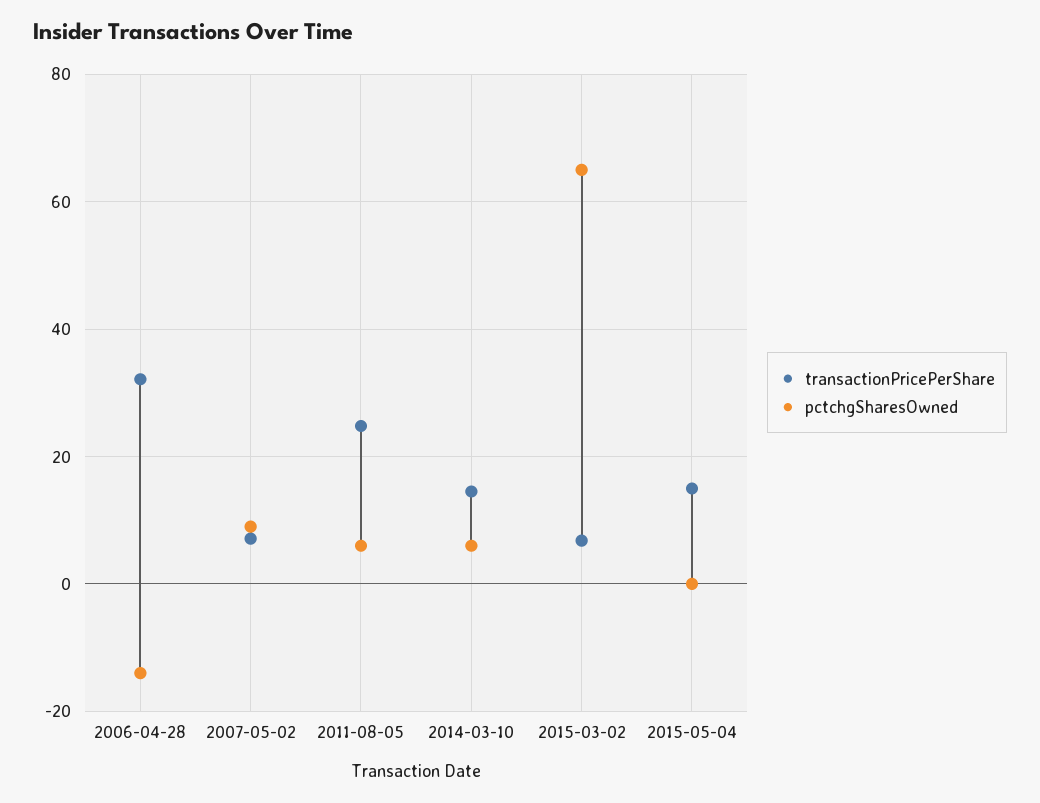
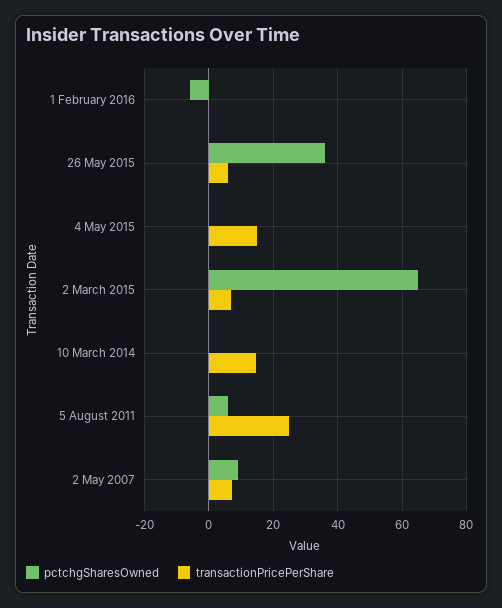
transactionPricePerShare, 2006-04-28: 32 -> none
pctchgSharesOwned, 2006-04-28: -14 -> none
pctchgSharesOwned, 2014-03-10: 6 -> 0
pctchgSharesOwned, 1 February 2016: none -> -6
transactionPricePerShare, 1 February 2016: none -> 0
pctchgSharesOwned, 26 May 2015: none -> 36
transactionPricePerShare, 26 May 2015: none -> 6

